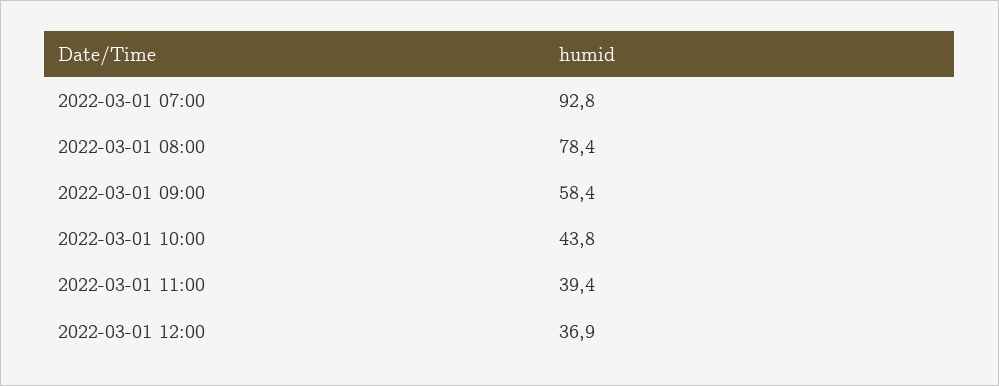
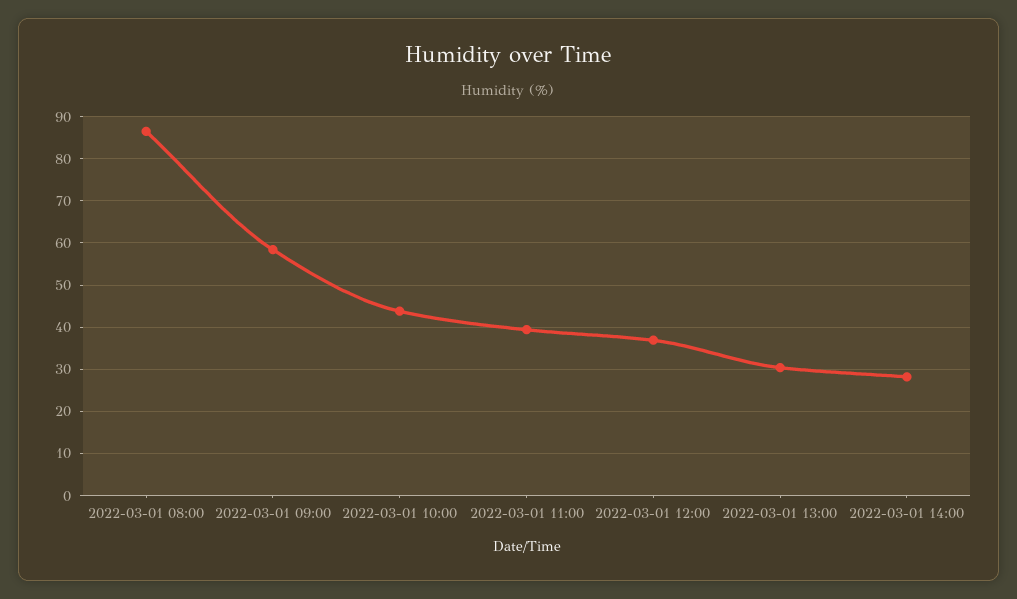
2022-03-01 07:00: 92.8 -> none
2022-03-01 08:00: 78.4 -> 86
2022-03-01 13:00: none -> 30
2022-03-01 14:00: none -> 28

